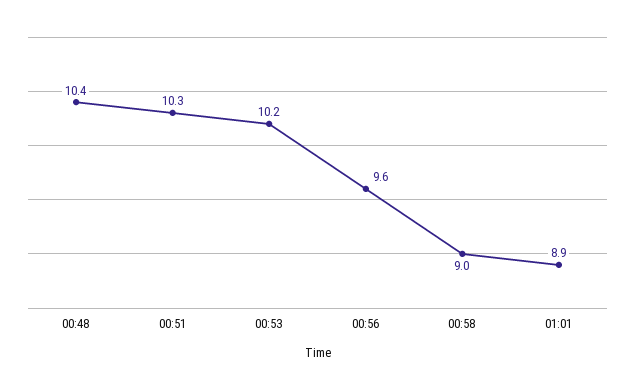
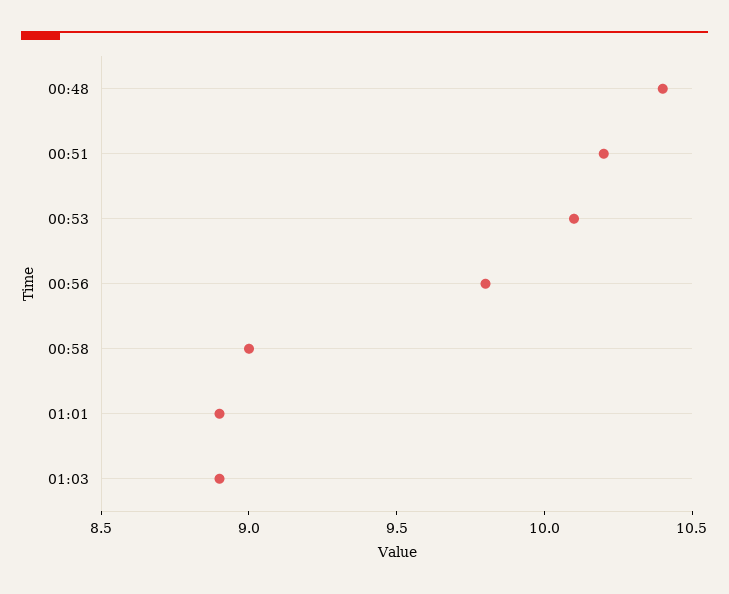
00:51: 10.3 -> 10.2
00:53: 10.2 -> 10.1
00:56: 9.6 -> 9.8
01:03: none -> 8.9

